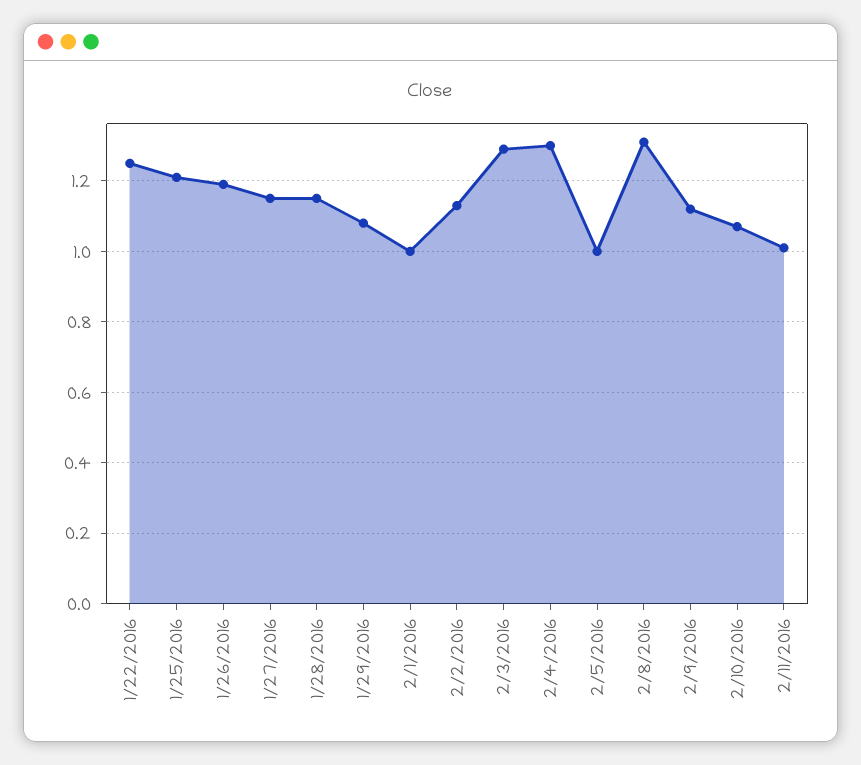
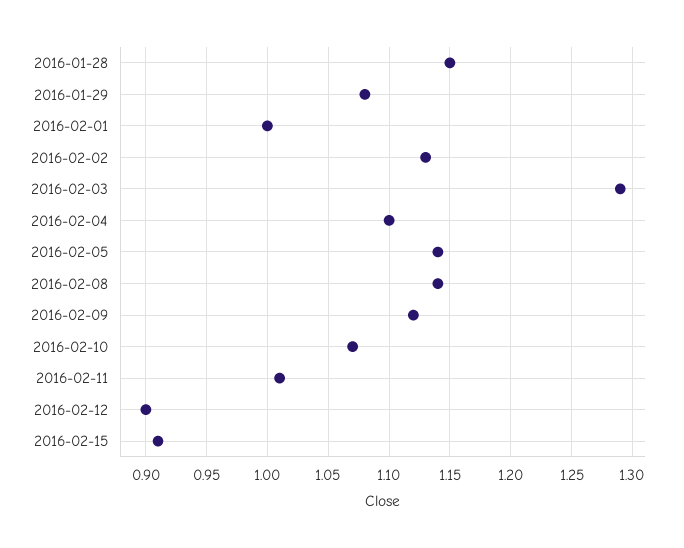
1/22/2016: 1.25 -> none
1/25/2016: 1.2 -> none
1/26/2016: 1.2 -> none
1/27/2016: 1.15 -> none
2/4/2016: 1.3 -> 1.1
2/5/2016: 1 -> 1.14
2/8/2016: 1.3 -> 1.14
2016-02-12: none -> 0.9
2016-02-15: none -> 0.91

